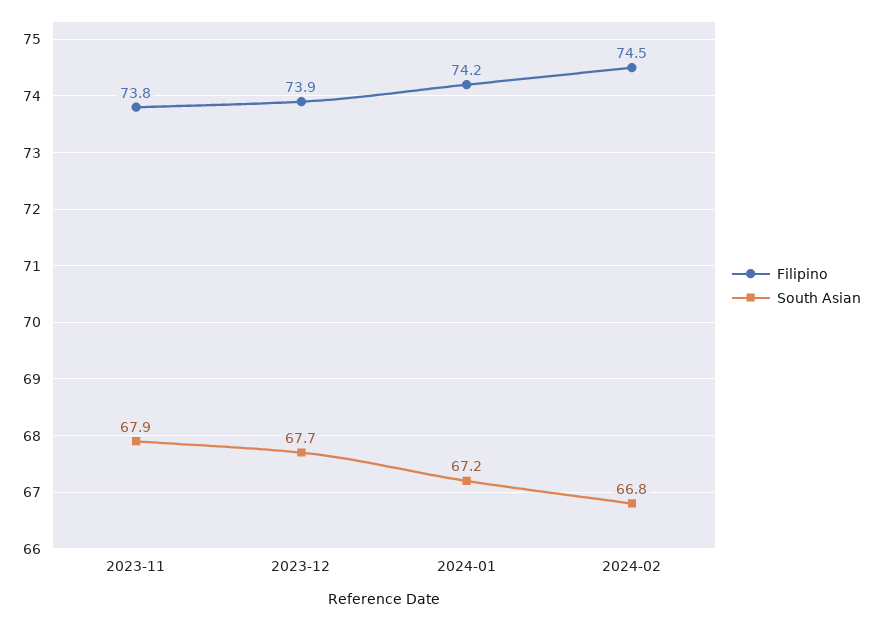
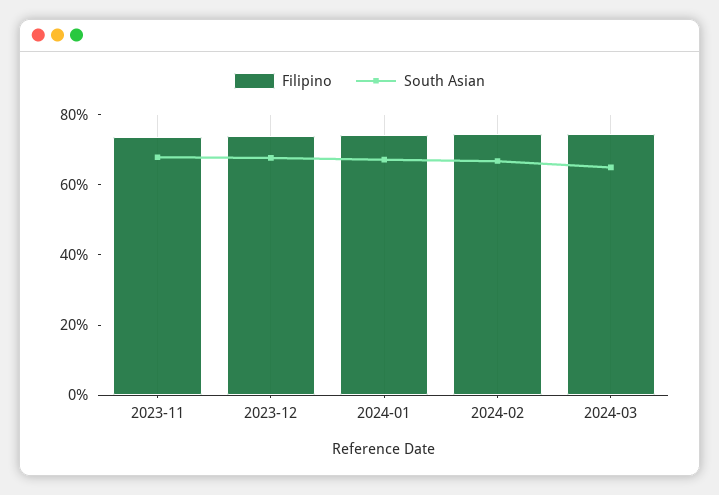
Filipino, 2024-03: none -> 75
South Asian, 2024-03: none -> 65

